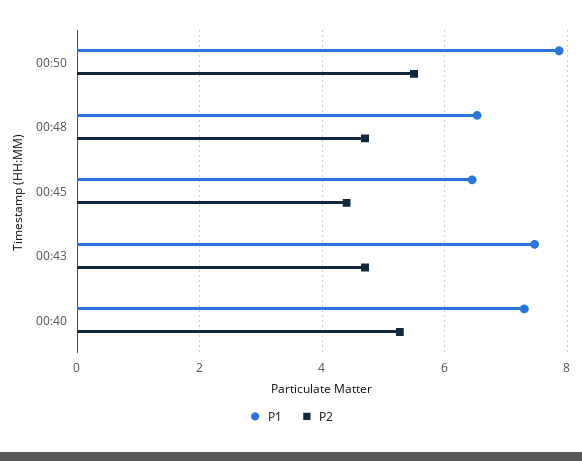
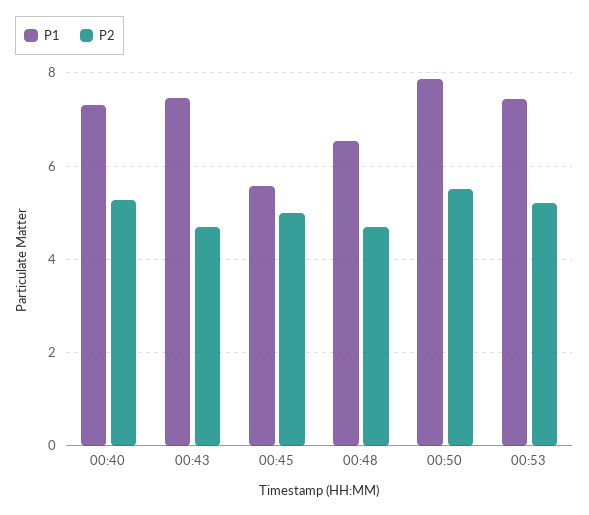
P1, 00:45: 6.4 -> 5.6
P2, 00:45: 4.4 -> 5
P1, 00:53: none -> 7.4
P2, 00:53: none -> 5.2

